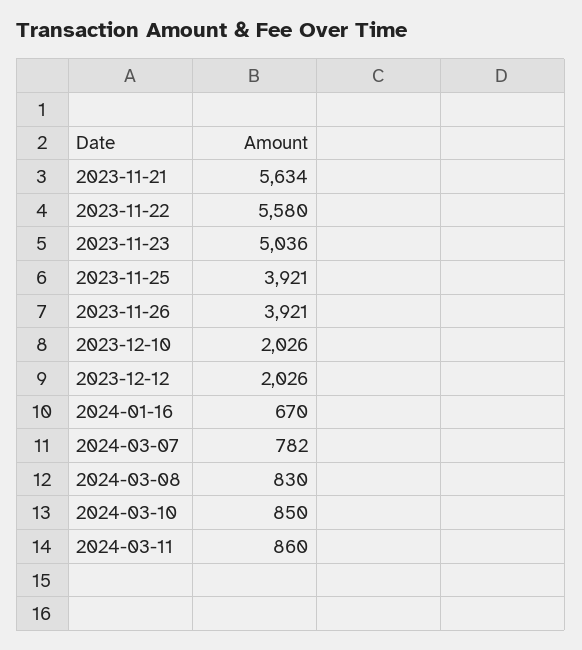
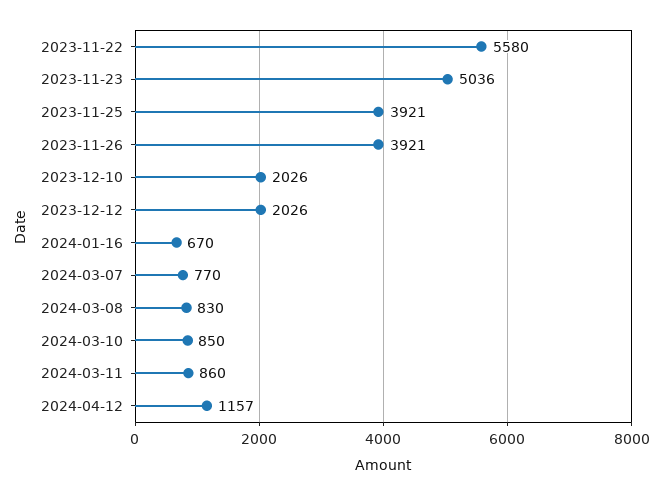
2023-11-21: 5634 -> none
2024-03-07: 782 -> 770
2024-04-12: none -> 1157

